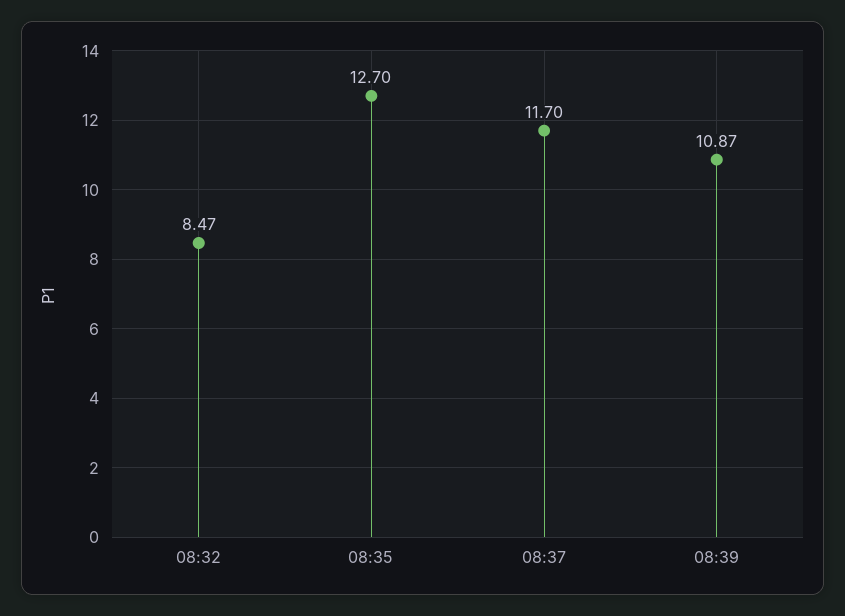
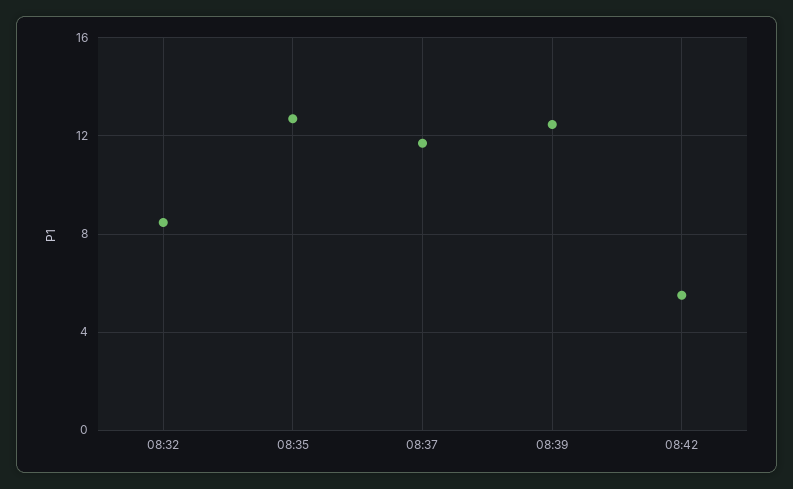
08:39: 10.87 -> 12.5
08:42: none -> 5.5

